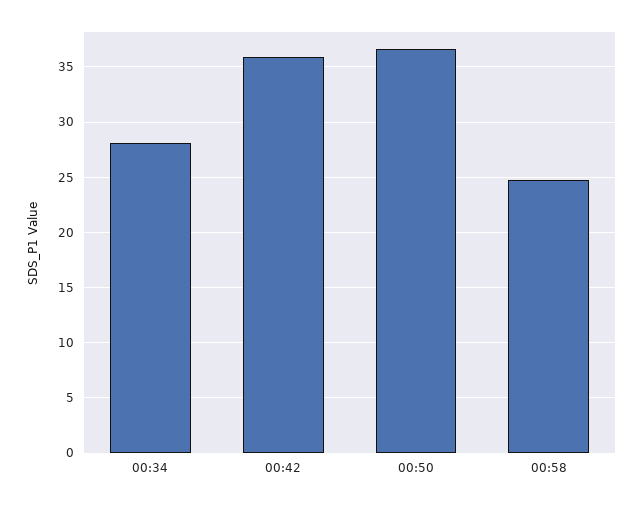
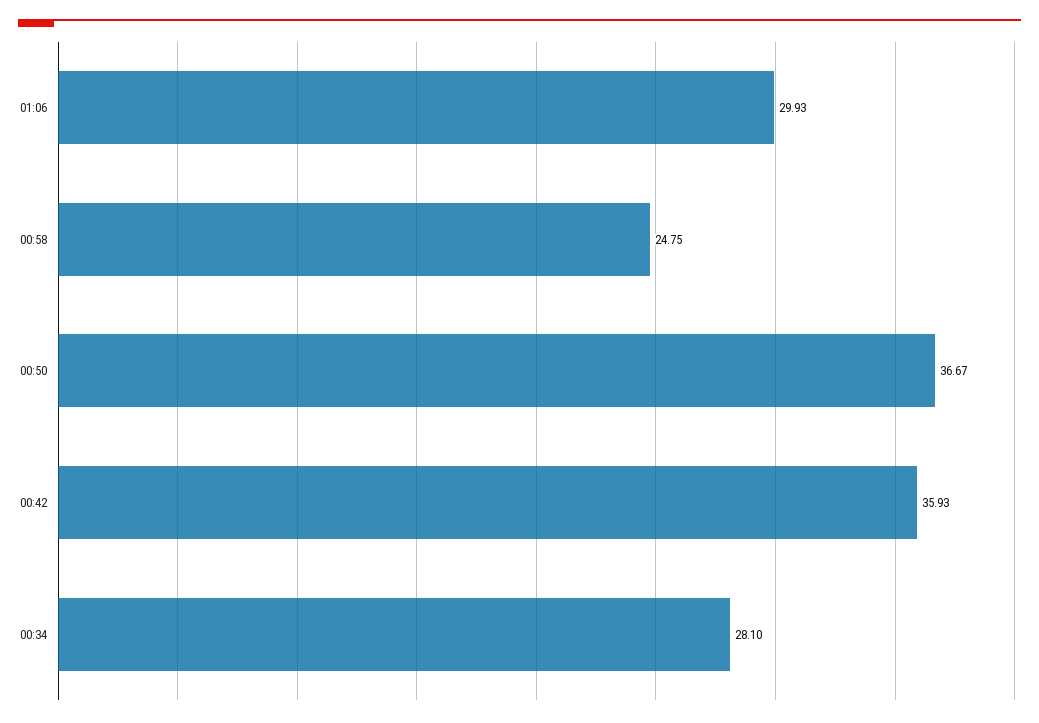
01:06: none -> 29.93

